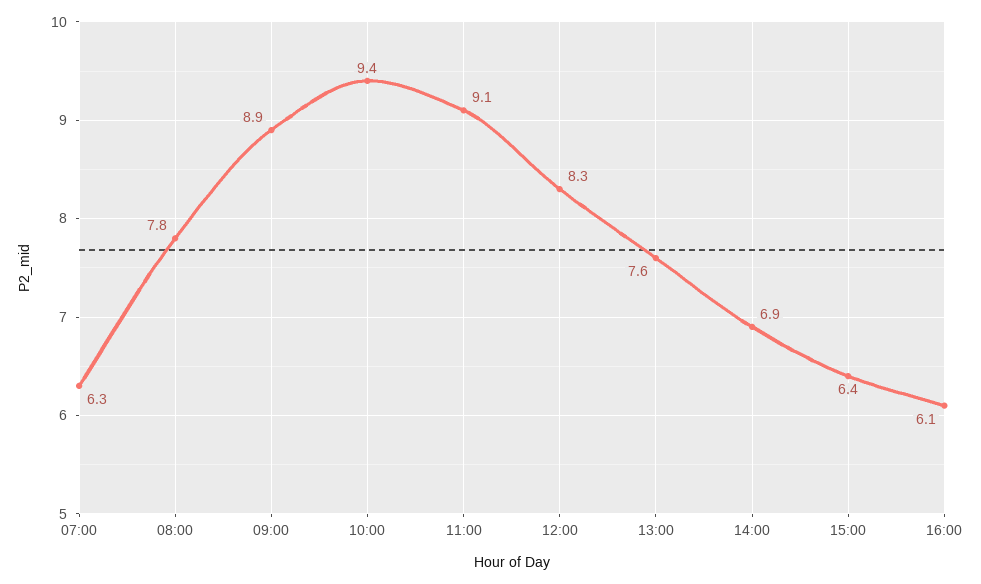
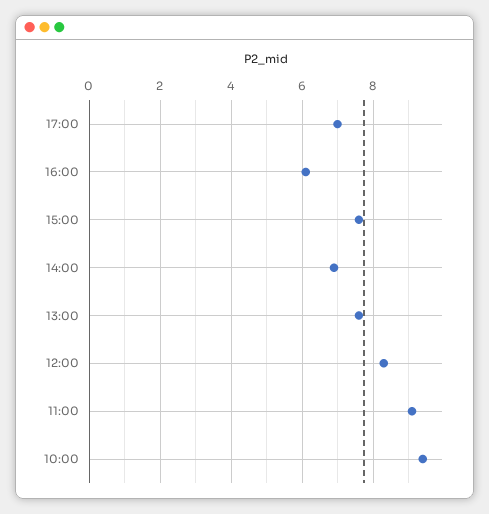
07:00: 6.3 -> none
08:00: 7.8 -> none
09:00: 8.9 -> none
15:00: 6.4 -> 7.5
17:00: none -> 7

